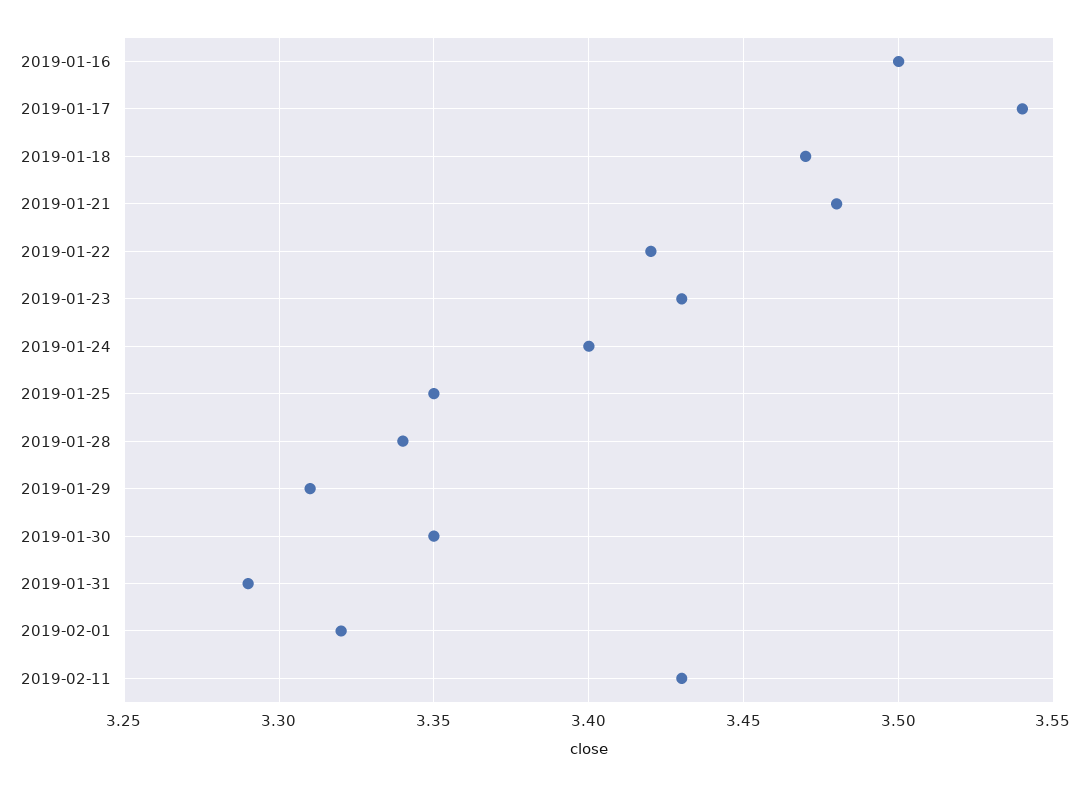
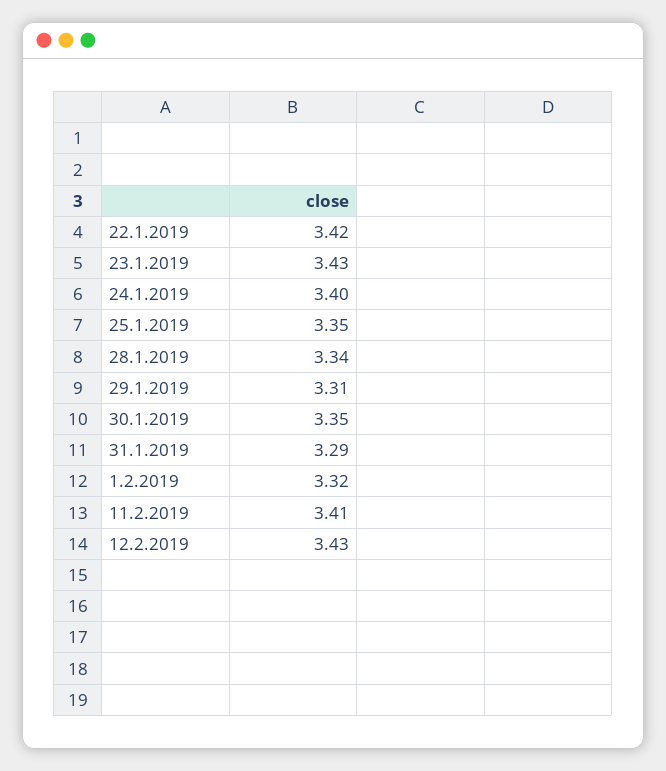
2019-01-16: 3.5 -> none
2019-01-17: 3.54 -> none
2019-01-18: 3.47 -> none
2019-01-21: 3.48 -> none
2019-02-11: 3.43 -> 3.41
12.2.2019: none -> 3.43

